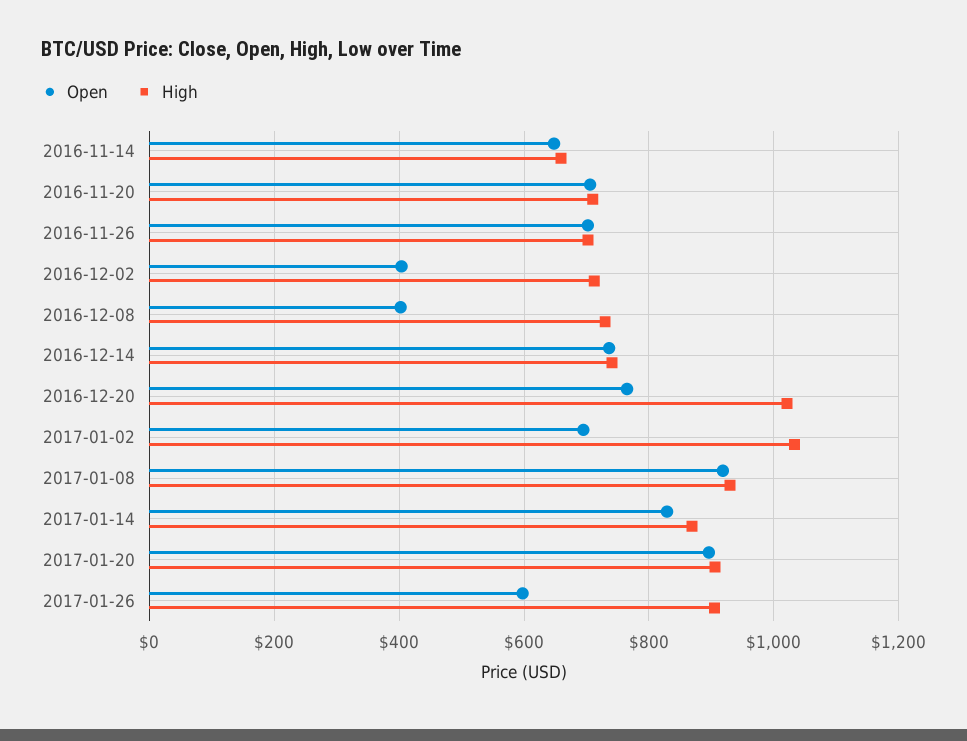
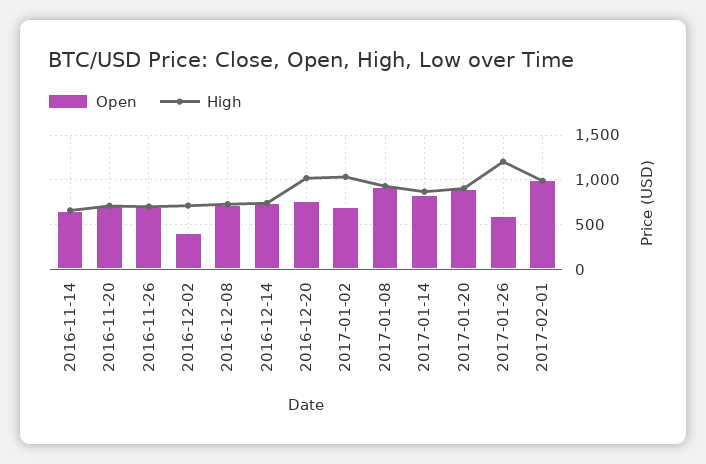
Open, 2016-12-08: 400 -> 700
High, 2017-01-26: 900 -> 1200
Open, 2017-02-01: none -> 1000
High, 2017-02-01: none -> 1000

